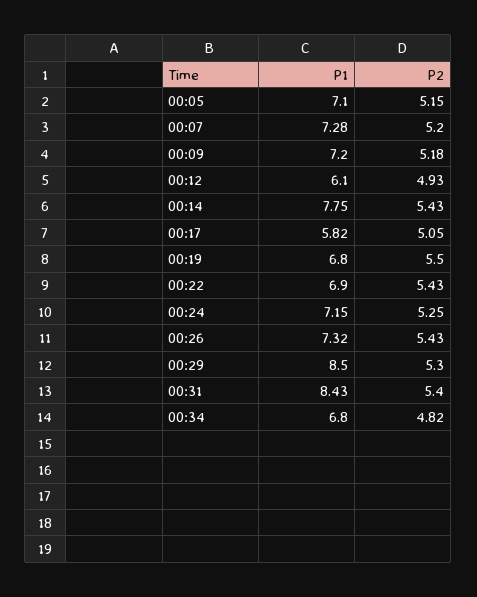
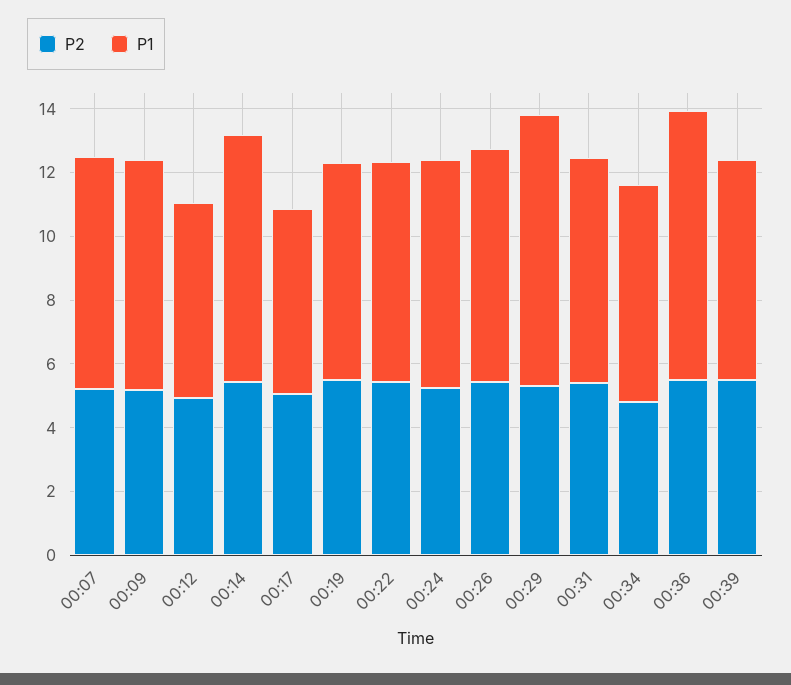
P1, 00:05: 7.1 -> none
P2, 00:05: 5.15 -> none
P1, 00:31: 8.43 -> 7
P2, 00:36: none -> 5.5
P1, 00:36: none -> 8.5
P2, 00:39: none -> 5.5
P1, 00:39: none -> 7

